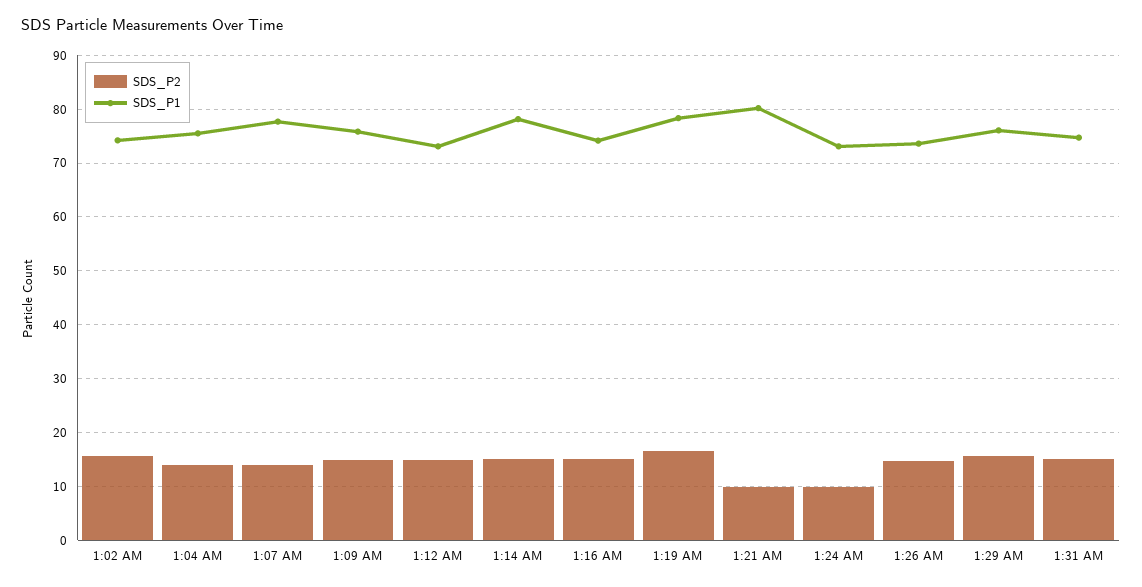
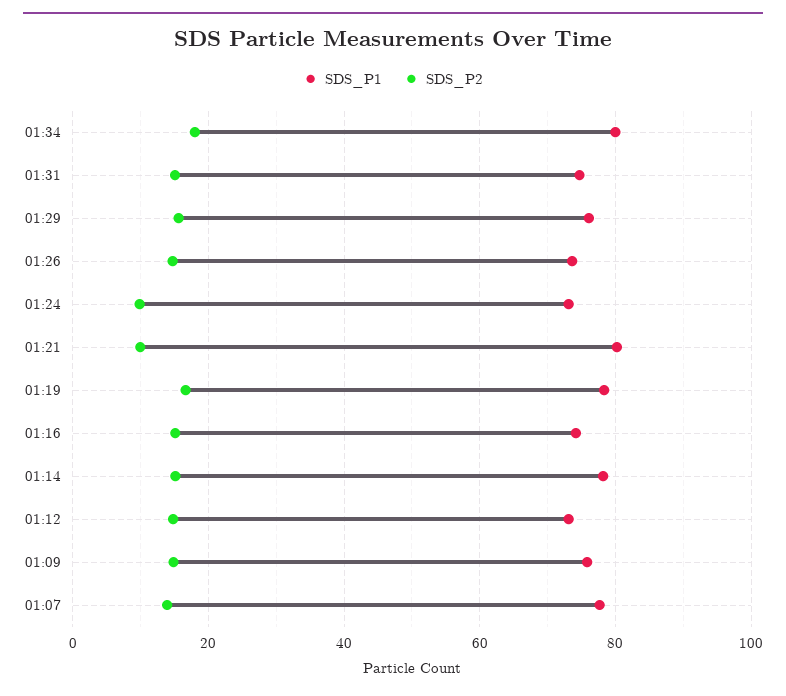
SDS_P2, 1:02 AM: 16 -> none
SDS_P1, 1:02 AM: 74 -> none
SDS_P2, 1:04 AM: 14 -> none
SDS_P1, 1:04 AM: 76 -> none
SDS_P1, 01:34: none -> 80
SDS_P2, 01:34: none -> 18

